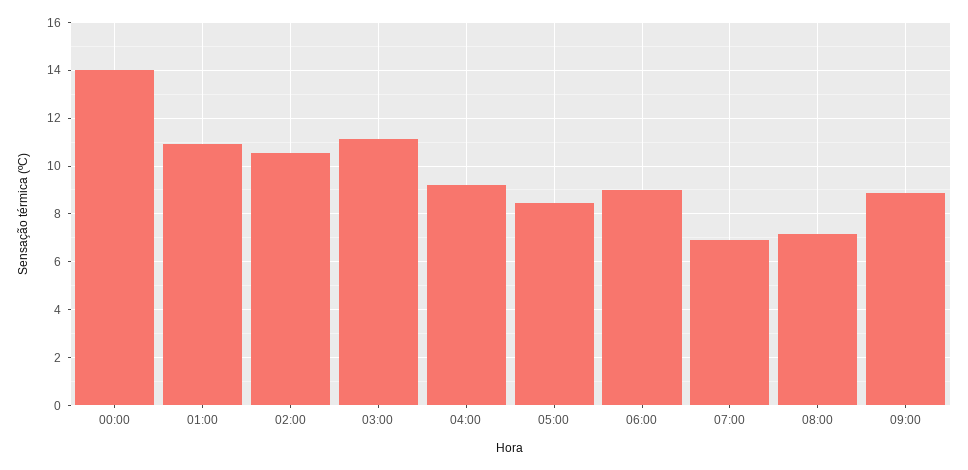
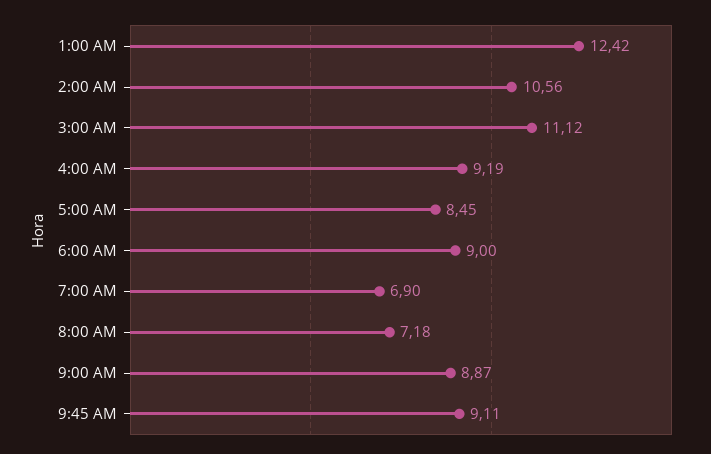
00:00: 14 -> none
01:00: 11 -> 12.42
9:45 AM: none -> 9.11

